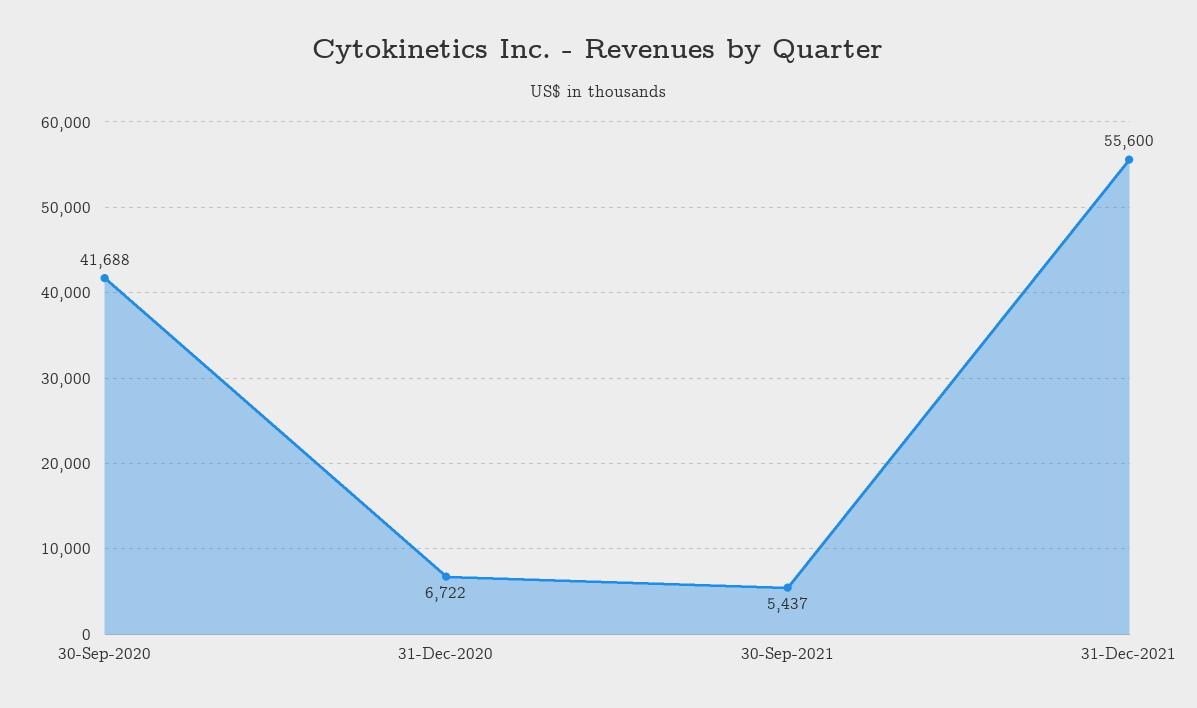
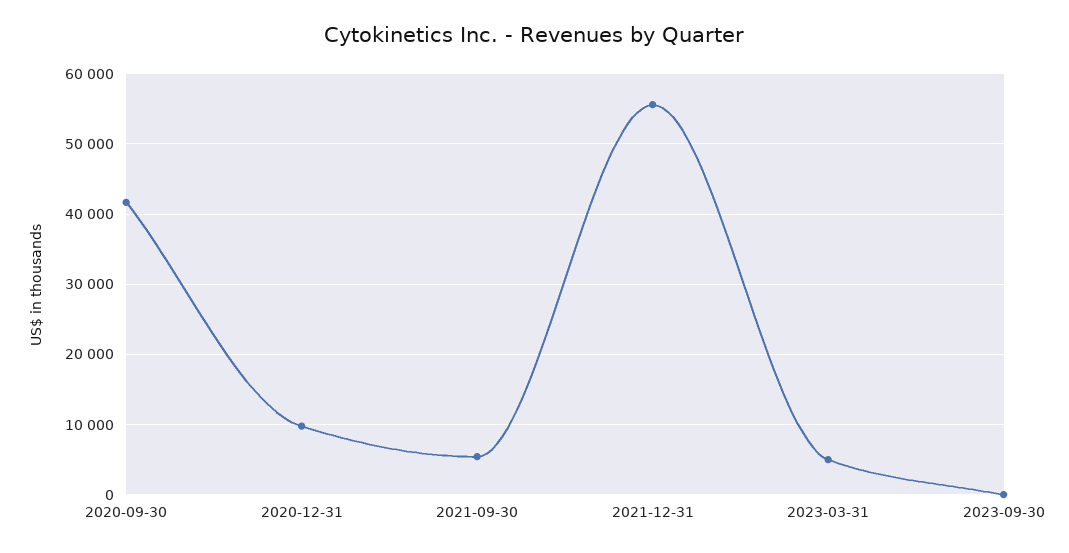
31-Dec-2020: 6722 -> 10000
2023-03-31: none -> 5000
2023-09-30: none -> 0

